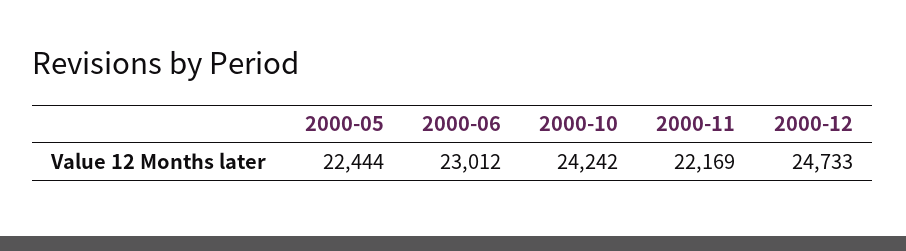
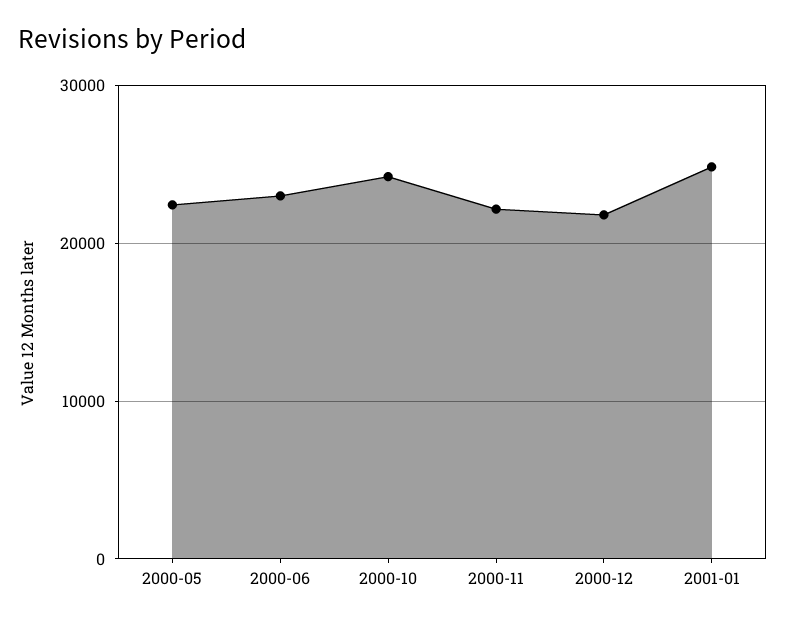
2000-12: 24733 -> 22000
2001-01: none -> 25000

